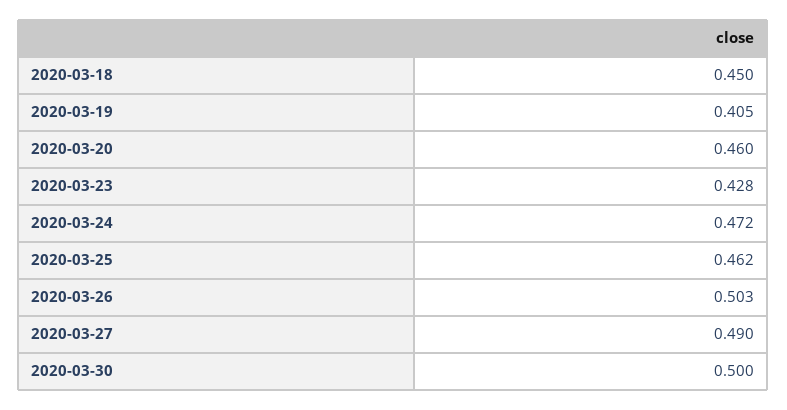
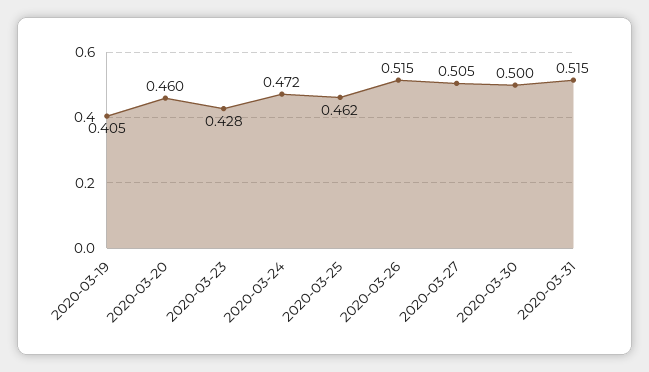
2020-03-18: 0.45 -> none
2020-03-26: 0.503 -> 0.515
2020-03-27: 0.49 -> 0.505
2020-03-31: none -> 0.515

